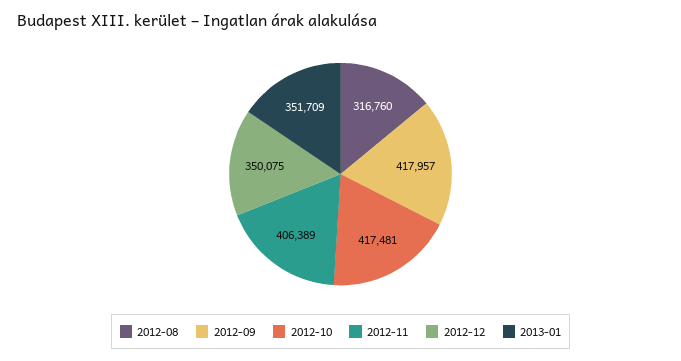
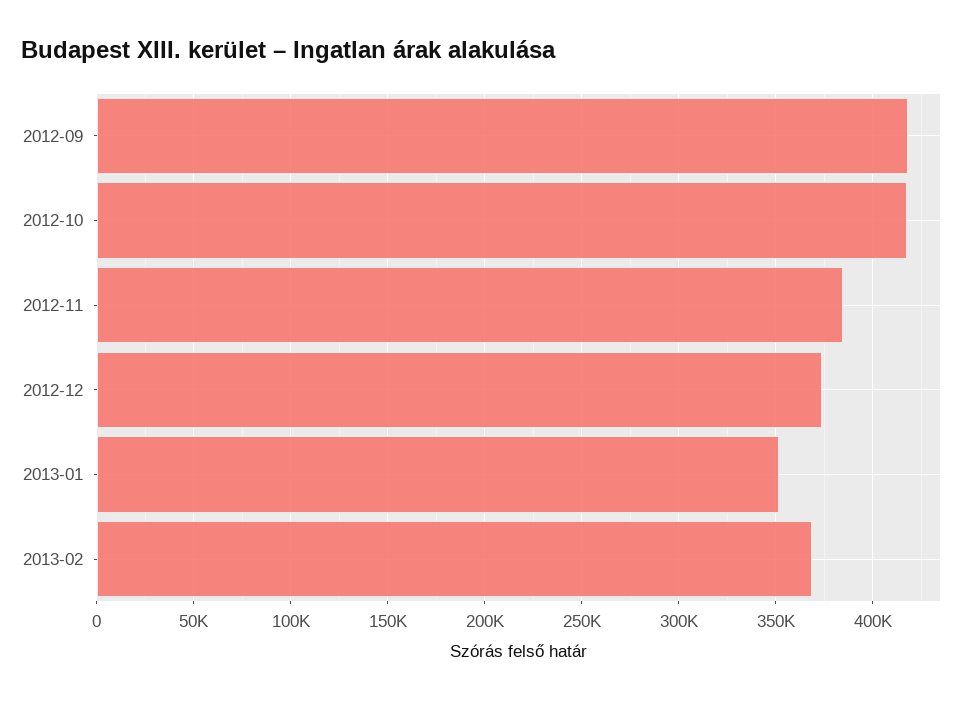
2012-08: 316760 -> none
2012-11: 406389 -> 385000
2012-12: 350075 -> 375000
2013-02: none -> 370000

